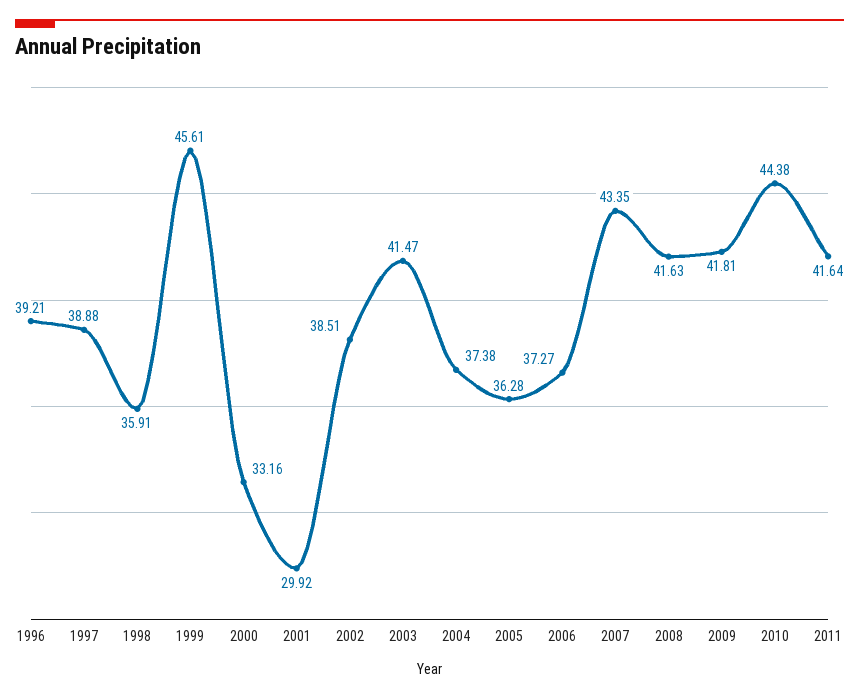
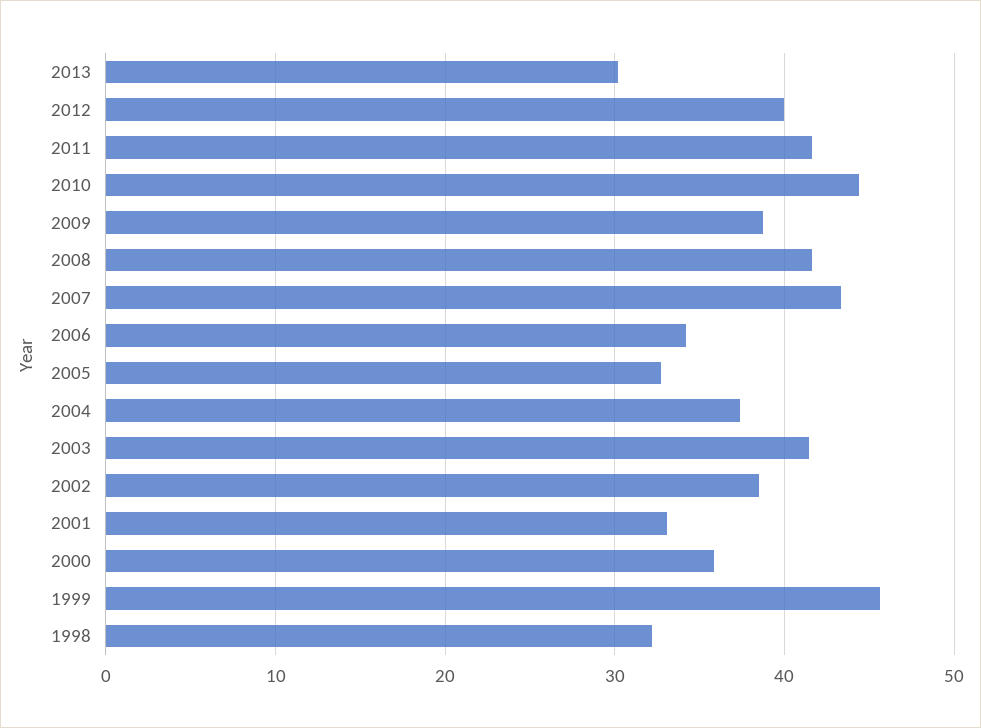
1996: 39.21 -> none
1997: 38.88 -> none
1998: 35.91 -> 32
2000: 33.16 -> 36
2001: 29.92 -> 33
2005: 36.28 -> 33
2006: 37.27 -> 34
2009: 41.81 -> 39
2013: none -> 30
2012: none -> 40

